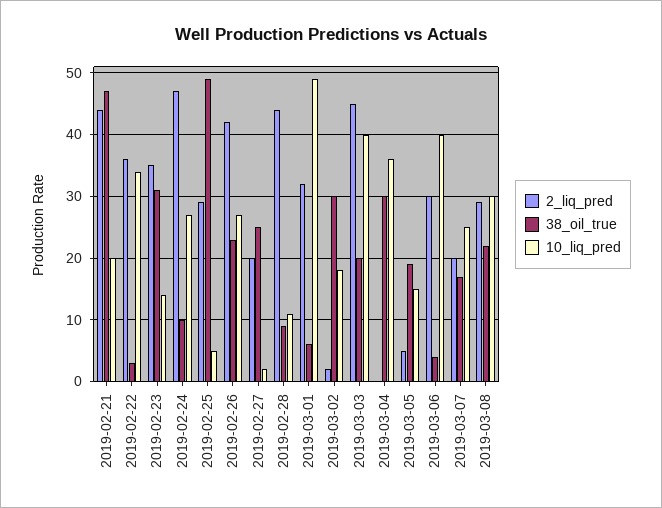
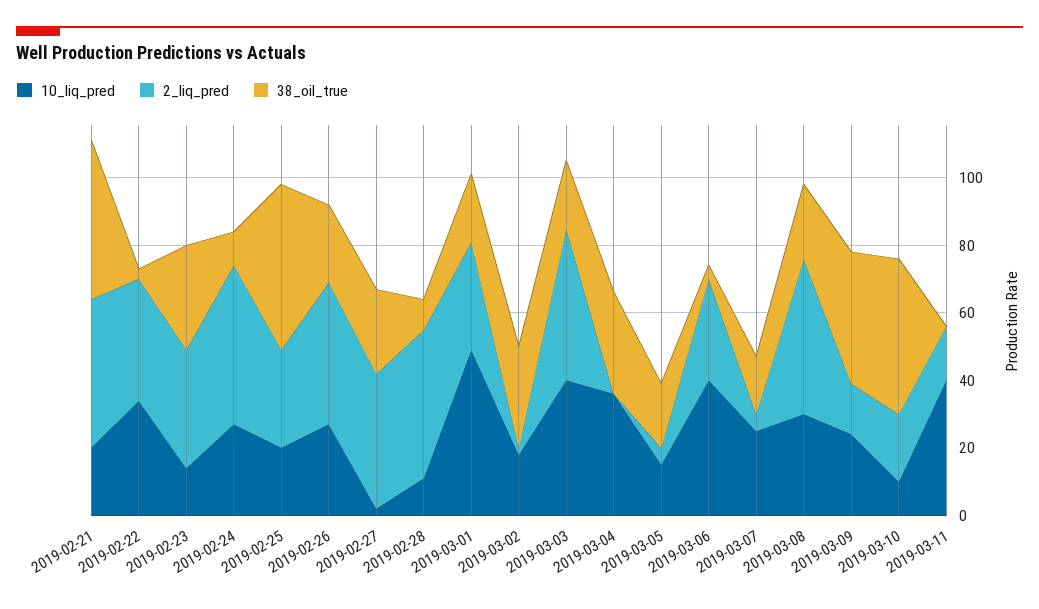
10_liq_pred, 2019-02-25: 5 -> 20
2_liq_pred, 2019-02-27: 20 -> 40
38_oil_true, 2019-03-01: 6 -> 20
2_liq_pred, 2019-03-07: 20 -> 5
2_liq_pred, 2019-03-08: 29 -> 45
10_liq_pred, 2019-03-09: none -> 25
2_liq_pred, 2019-03-09: none -> 15
38_oil_true, 2019-03-09: none -> 40
10_liq_pred, 2019-03-10: none -> 10
2_liq_pred, 2019-03-10: none -> 20
38_oil_true, 2019-03-10: none -> 45
10_liq_pred, 2019-03-11: none -> 40
2_liq_pred, 2019-03-11: none -> 15
38_oil_true, 2019-03-11: none -> 0

